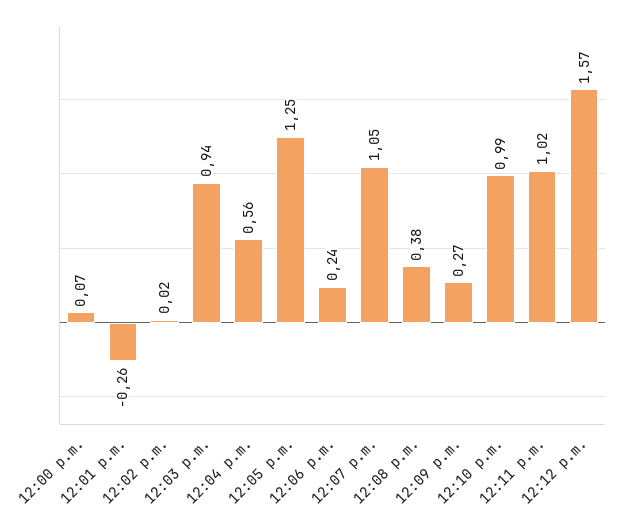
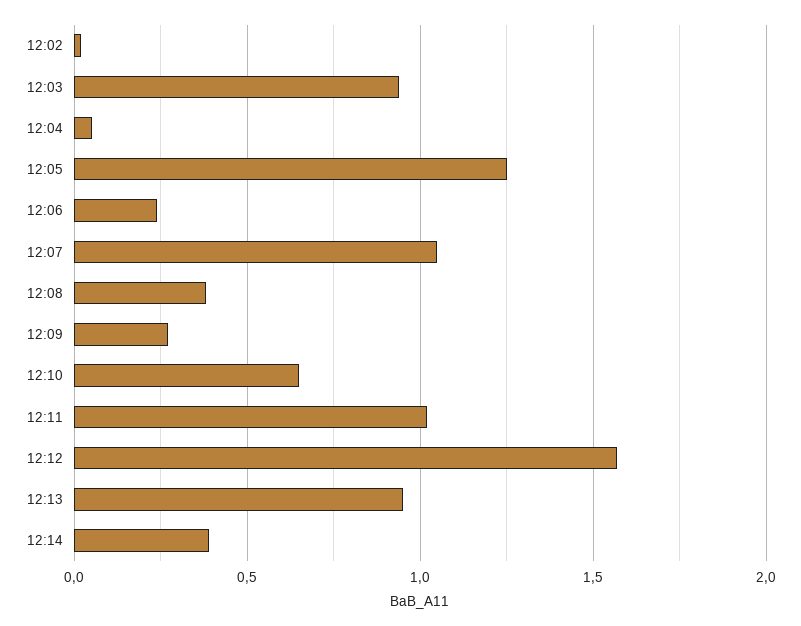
12:00 p.m.: 0.07 -> none
12:01 p.m.: -0.26 -> none
12:04 p.m.: 0.56 -> 0.05
12:10 p.m.: 0.99 -> 0.65
12:13: none -> 0.95
12:14: none -> 0.4

